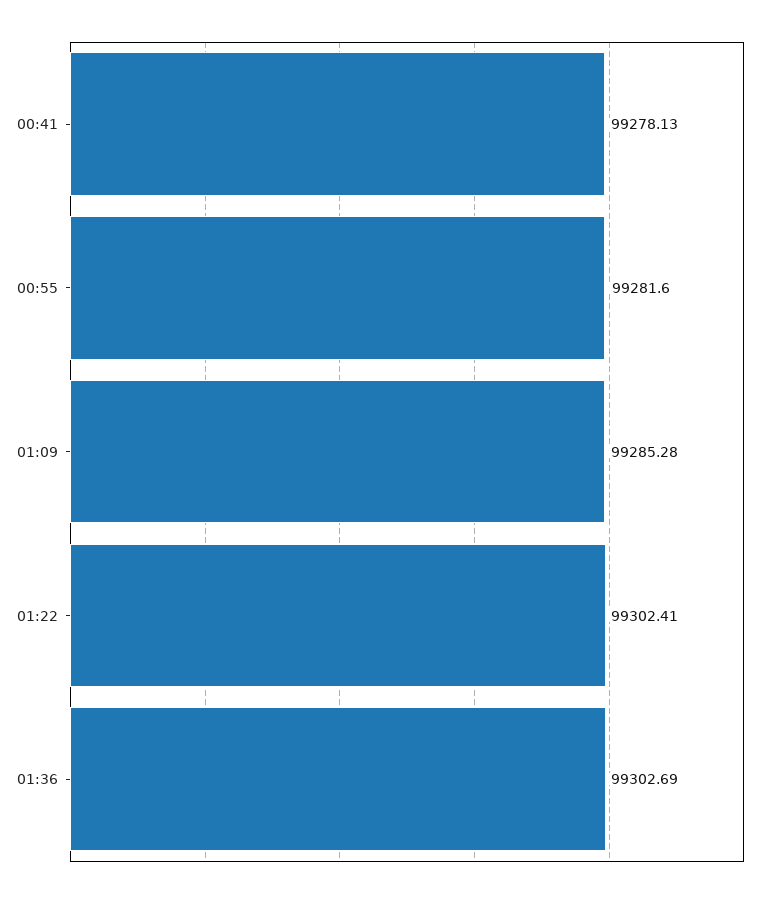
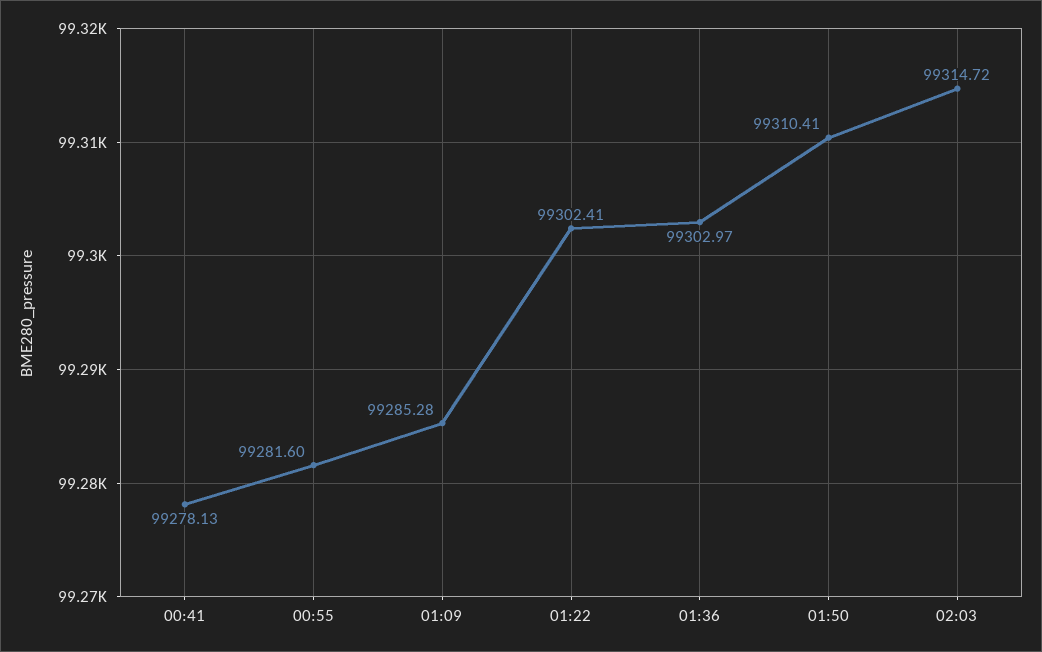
01:36: 99302.69 -> 99302.97
01:50: none -> 99310.41
02:03: none -> 99314.72

